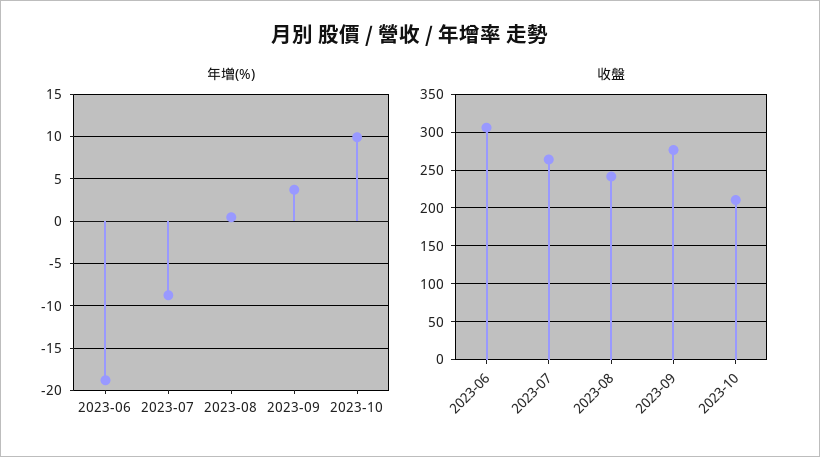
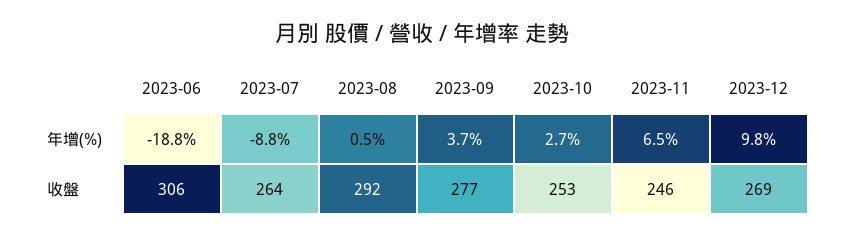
年增(%), 2023-10: 10 -> 2.7
收盤, 2023-08: 240 -> 292
收盤, 2023-10: 210 -> 253
年增(%), 2023-11: none -> 6.5
年增(%), 2023-12: none -> 9.8
收盤, 2023-11: none -> 246
收盤, 2023-12: none -> 269

